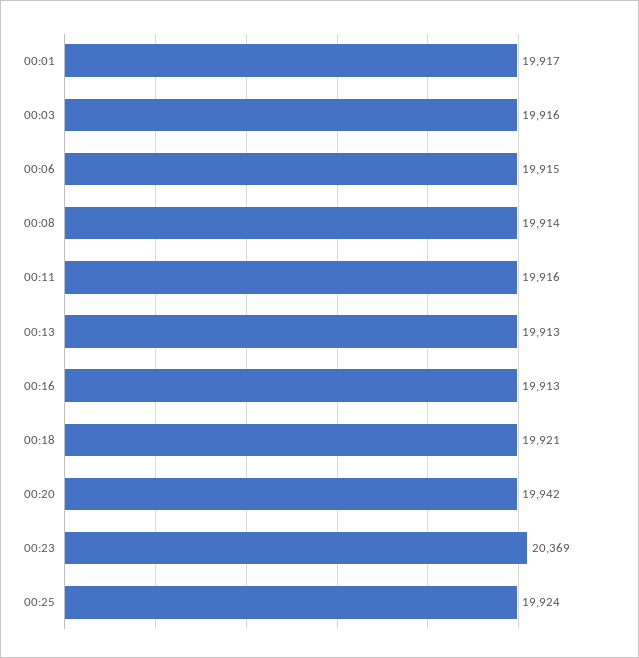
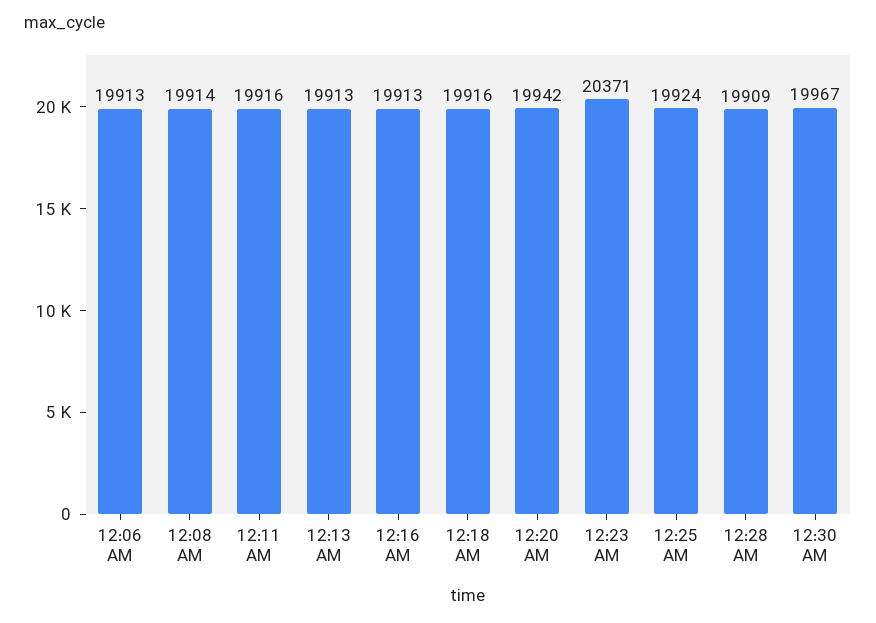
00:01: 19917 -> none
00:03: 19916 -> none
00:06: 19915 -> 19913
00:18: 19921 -> 19916
00:23: 20369 -> 20371
12:28 AM: none -> 19909
12:30 AM: none -> 19967

